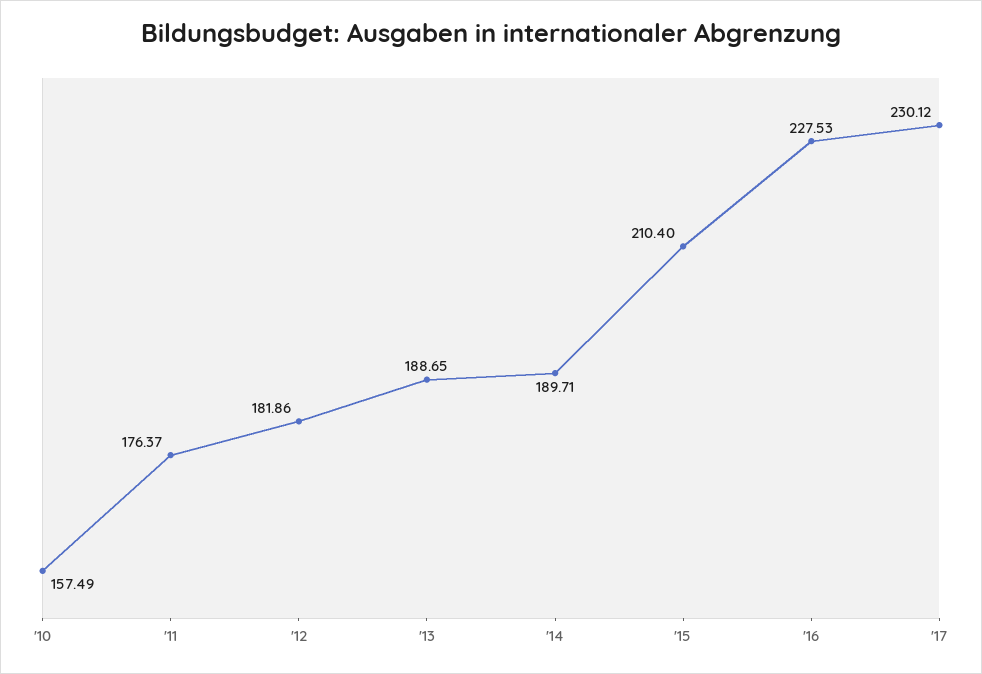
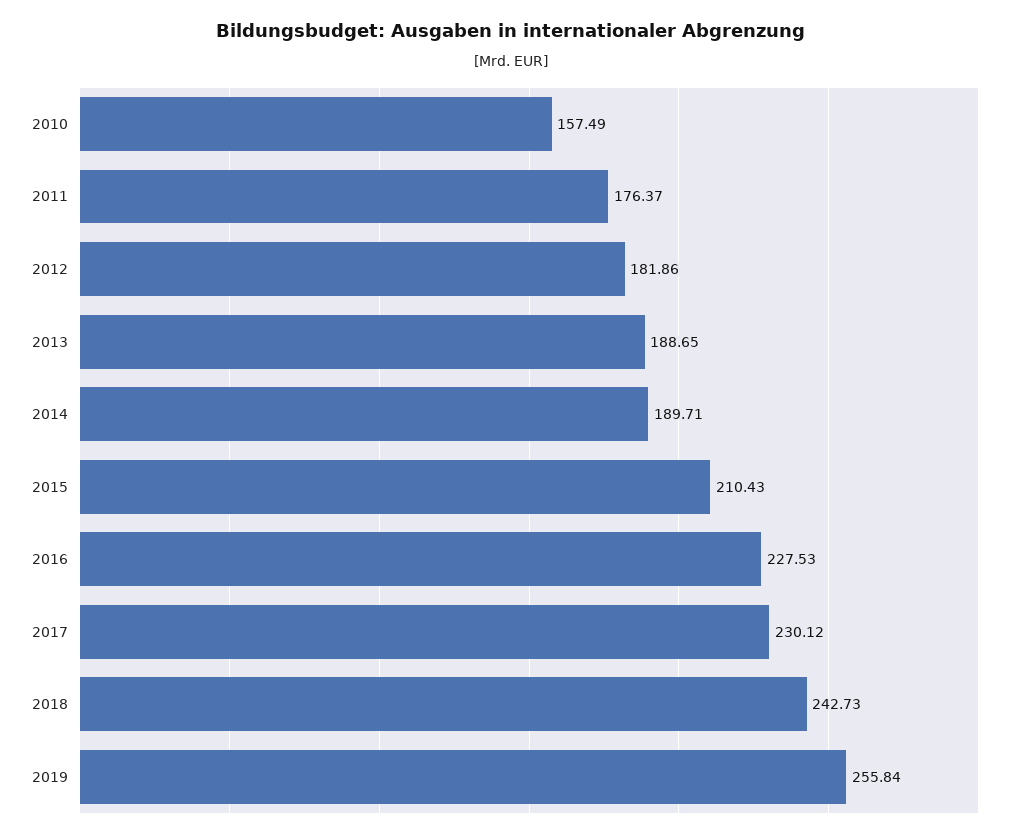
'15: 210.4 -> 210.43
2018: none -> 242.73
2019: none -> 255.84

